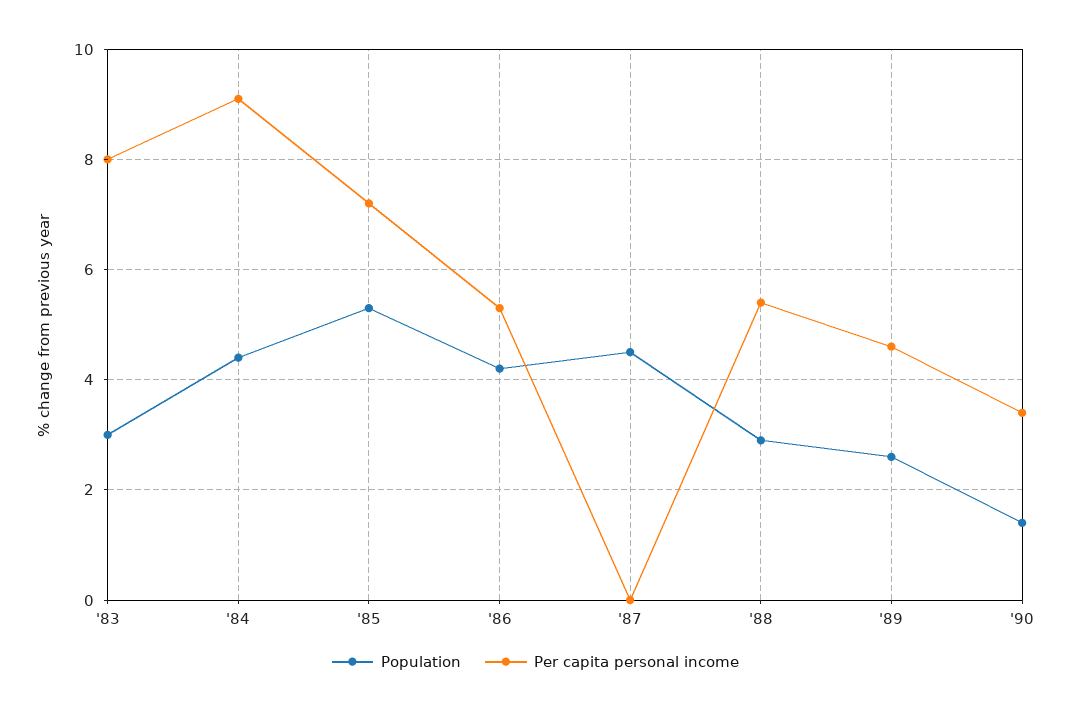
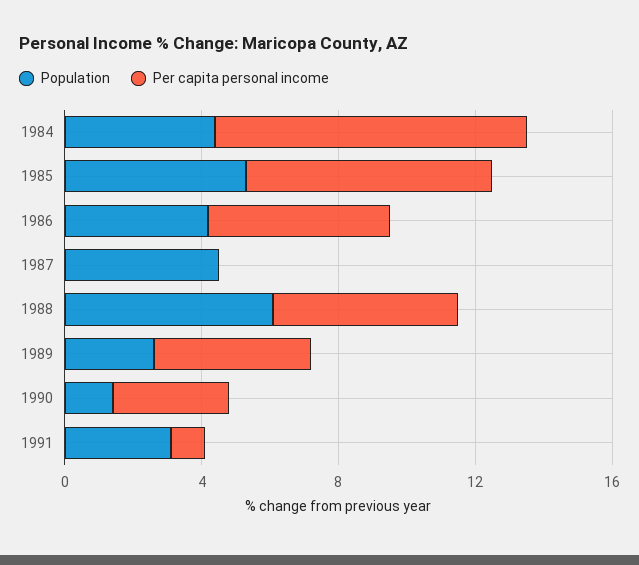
Population, '83: 3 -> none
Per capita personal income, '83: 8 -> none
Population, '88: 3 -> 6
Population, 1991: none -> 3
Per capita personal income, 1991: none -> 1

